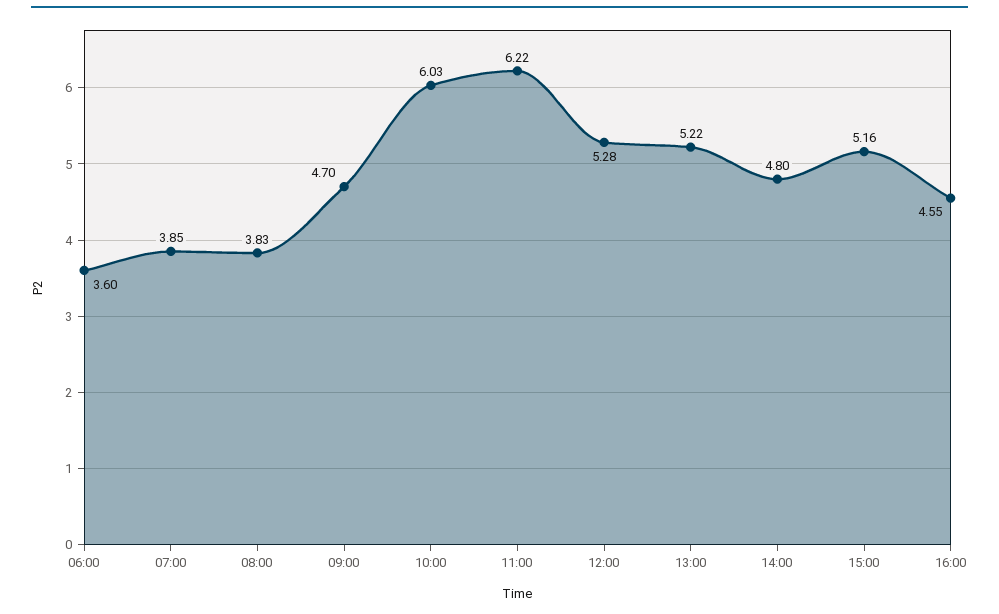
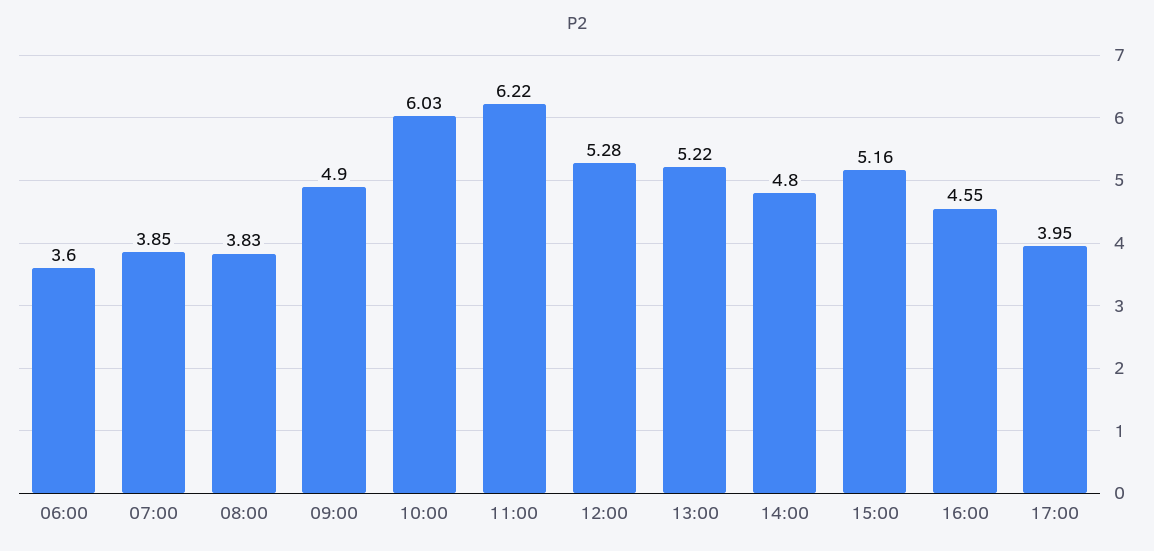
09:00: 4.7 -> 4.9
17:00: none -> 3.95

